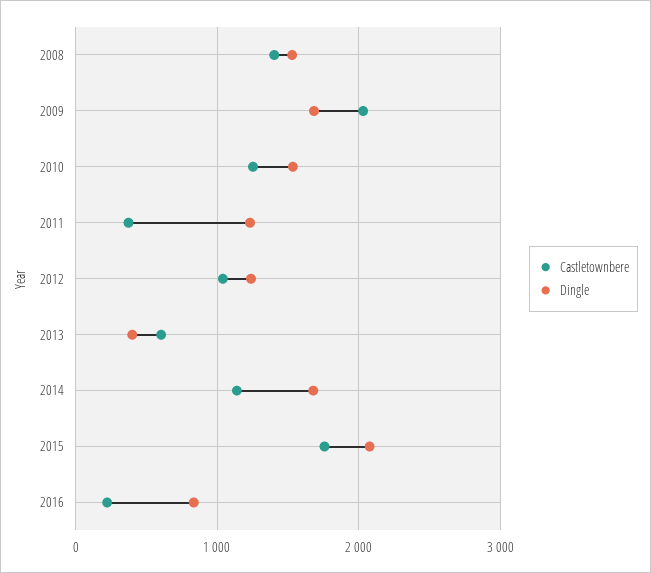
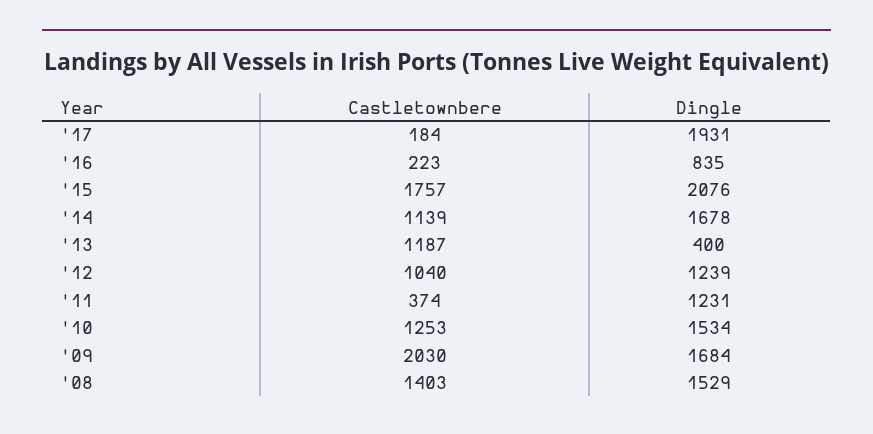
Castletownbere, 2013: 600 -> 1187
Castletownbere, '17: none -> 184
Dingle, '17: none -> 1931

